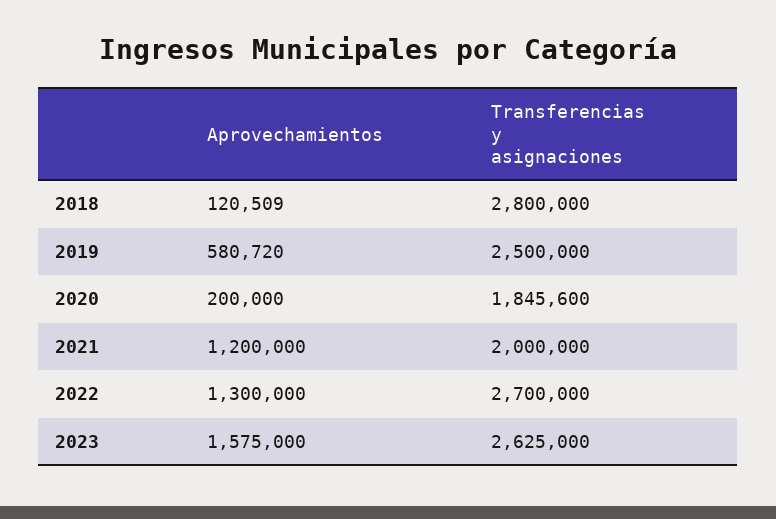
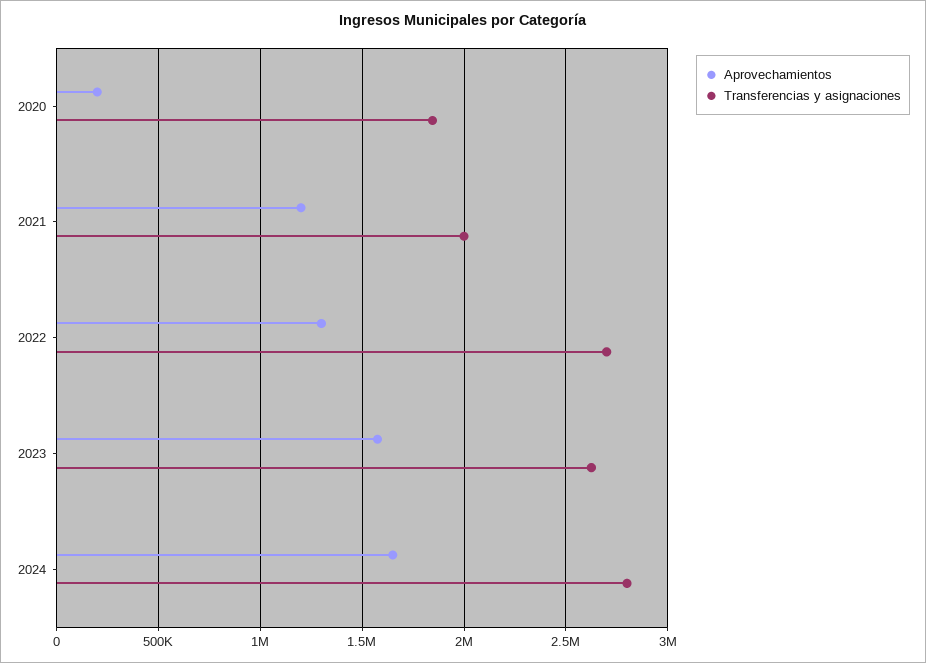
Aprovechamientos, 2018: 120509 -> none
Transferencias y asignaciones, 2018: 2800000 -> none
Aprovechamientos, 2019: 580720 -> none
Transferencias y asignaciones, 2019: 2500000 -> none
Aprovechamientos, 2024: none -> 1650000
Transferencias y asignaciones, 2024: none -> 2800000

